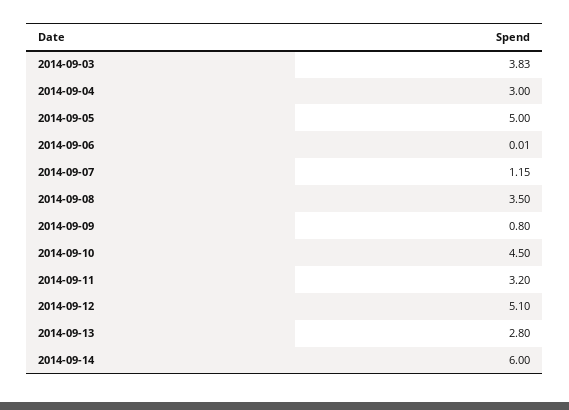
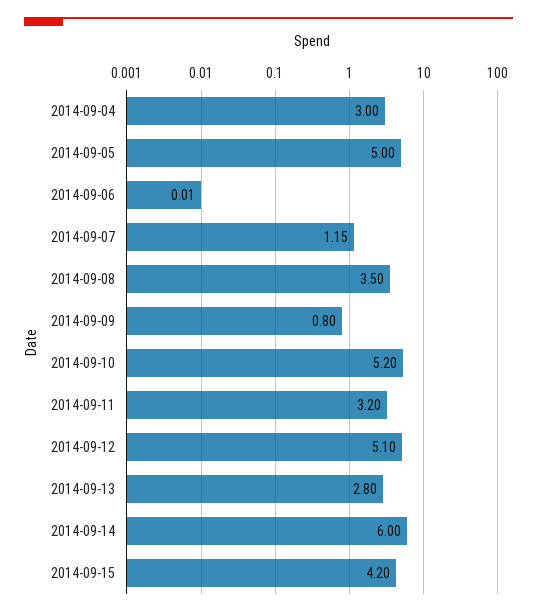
2014-09-03: 3.83 -> none
2014-09-10: 4.5 -> 5.2
2014-09-15: none -> 4.2

